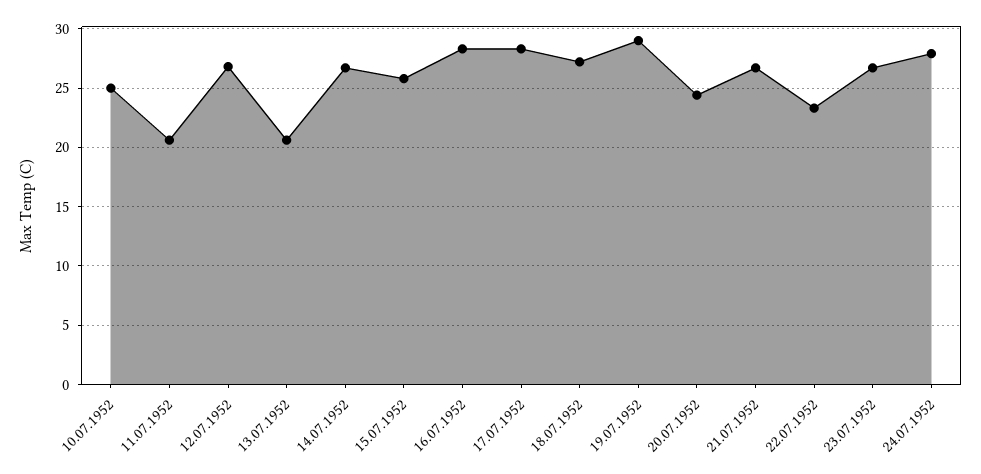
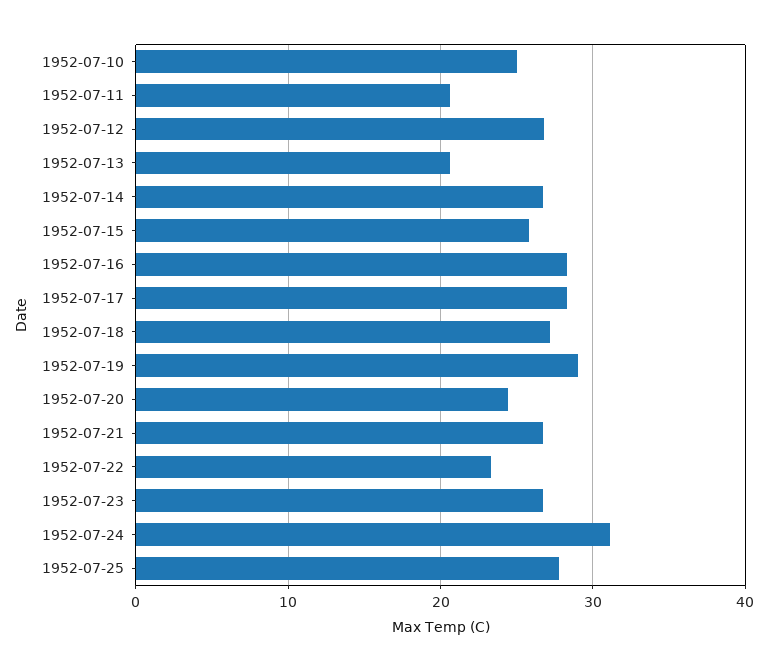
24.07.1952: 28 -> 31
1952-07-25: none -> 28

